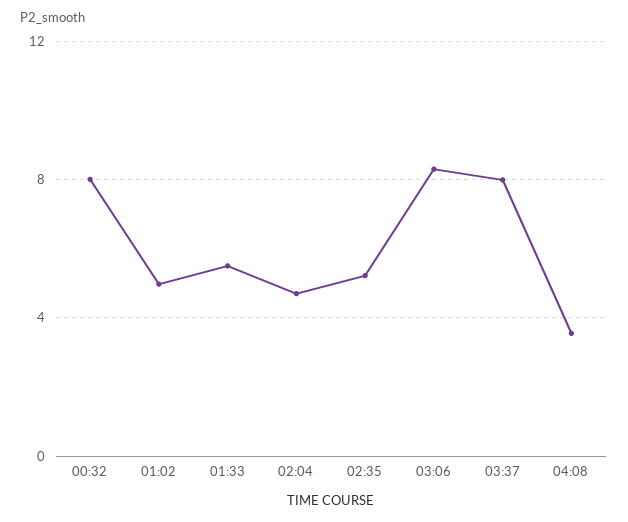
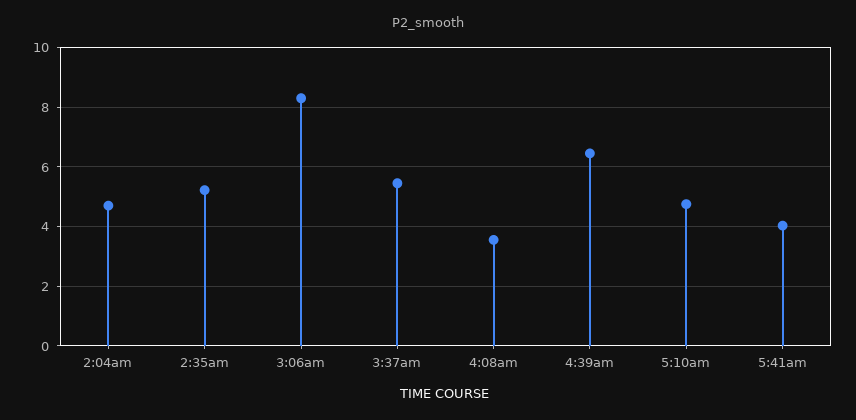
00:32: 8 -> none
01:02: 5 -> none
01:33: 5.5 -> none
03:37: 8 -> 5.5
4:39am: none -> 6.5
5:10am: none -> 4.75
5:41am: none -> 4

